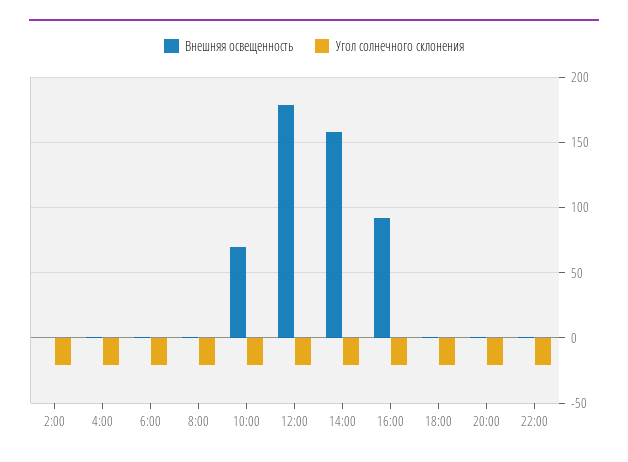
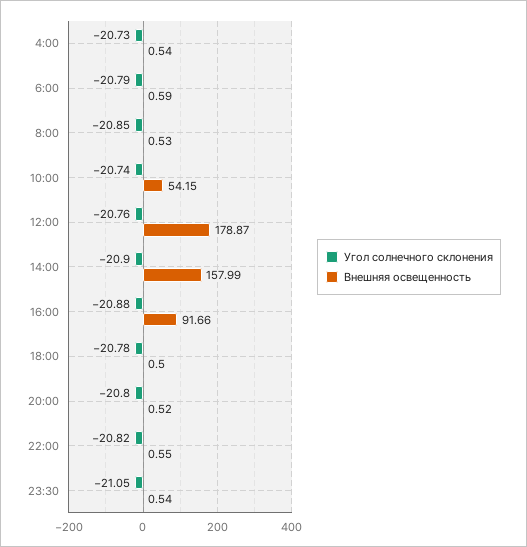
Внешняя освещенность, 2:00: 0 -> none
Угол солнечного склонения, 2:00: -20 -> none
Внешняя освещенность, 10:00: 70 -> 54.15
Угол солнечного склонения, 23:30: none -> -21.05
Внешняя освещенность, 23:30: none -> 0.54

